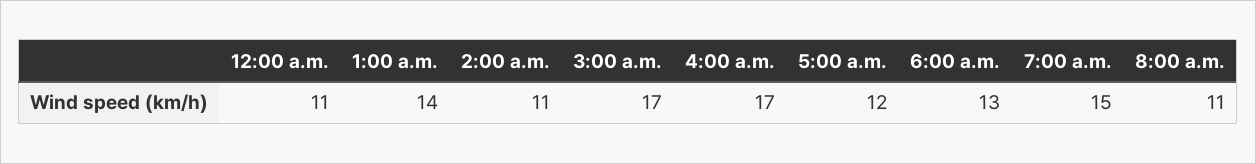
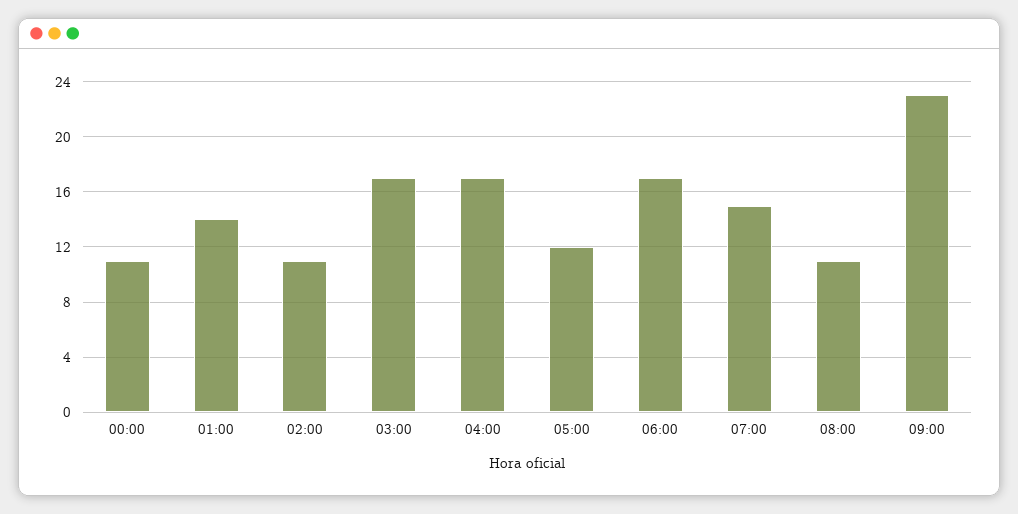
6:00 a.m.: 13 -> 17
09:00: none -> 23

